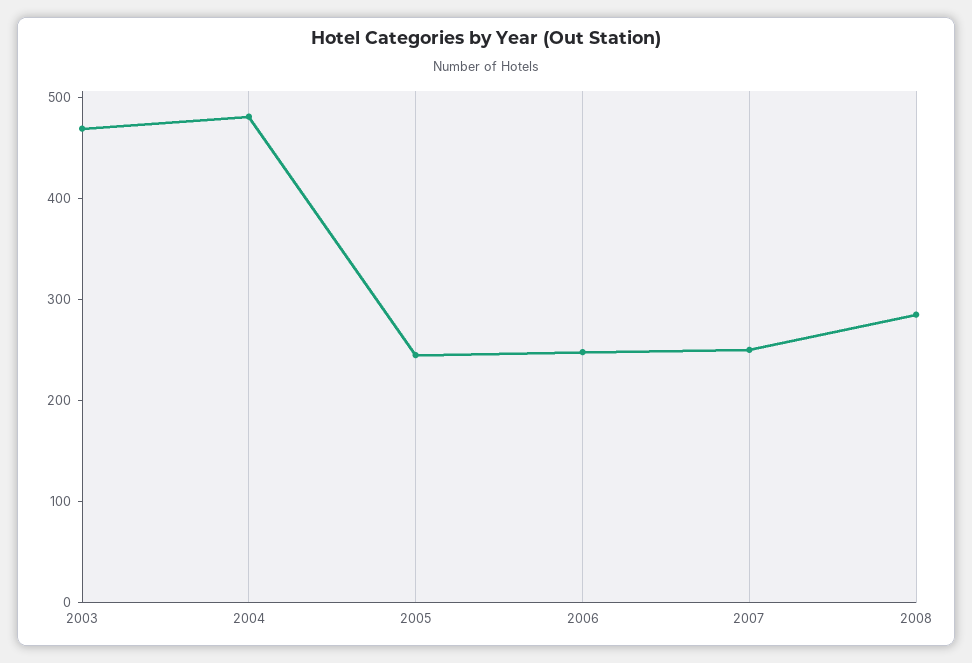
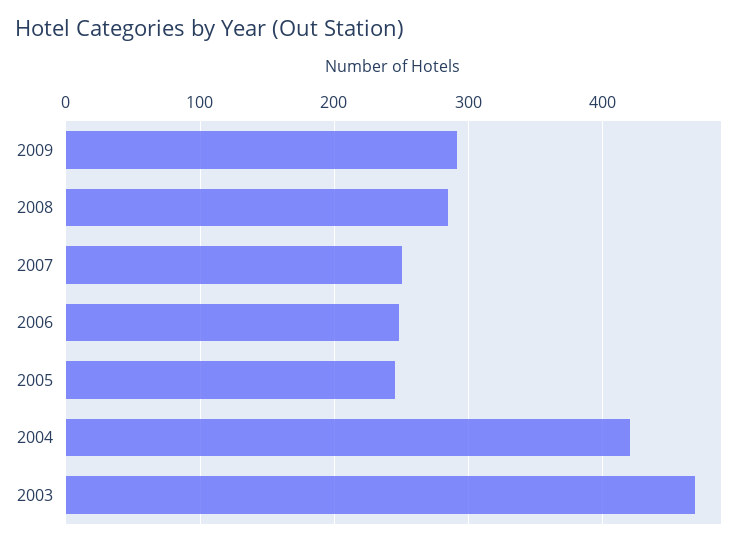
2004: 480 -> 420
2009: none -> 290

